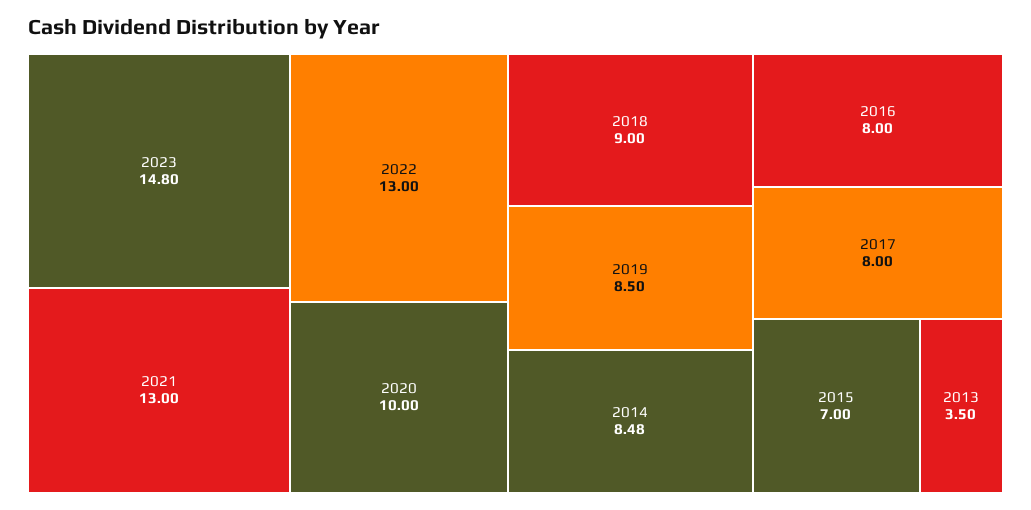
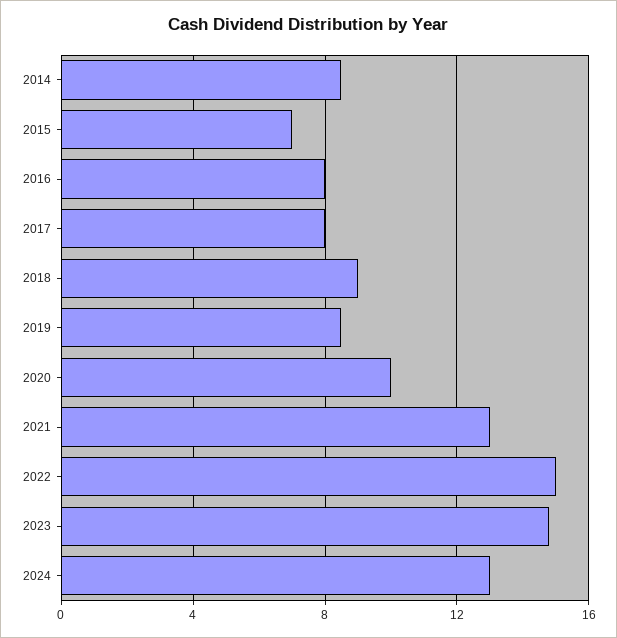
2022: 13 -> 15
2013: 3.5 -> none
2024: none -> 13

